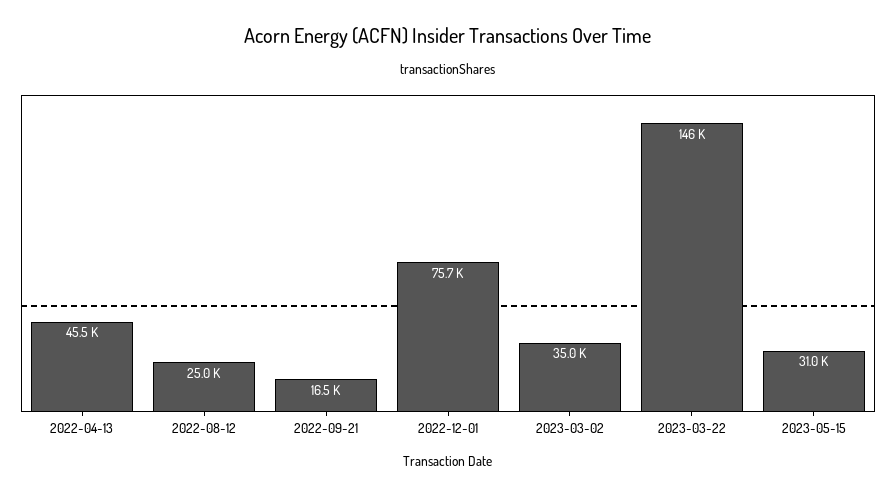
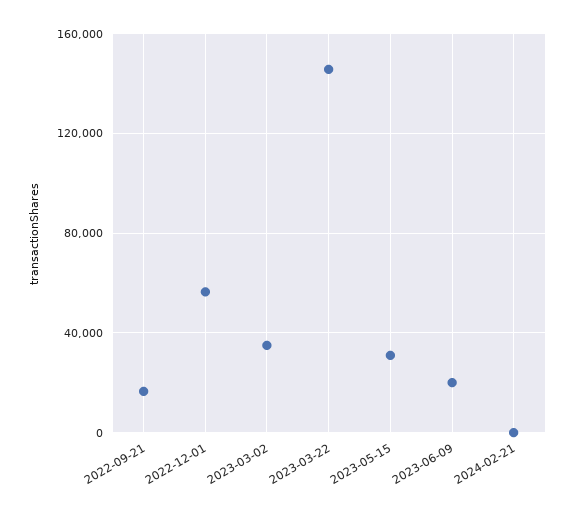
2022-04-13: 45500 -> none
2022-08-12: 25000 -> none
2022-12-01: 75700 -> 55000
2023-06-09: none -> 20000
2024-02-21: none -> 0

